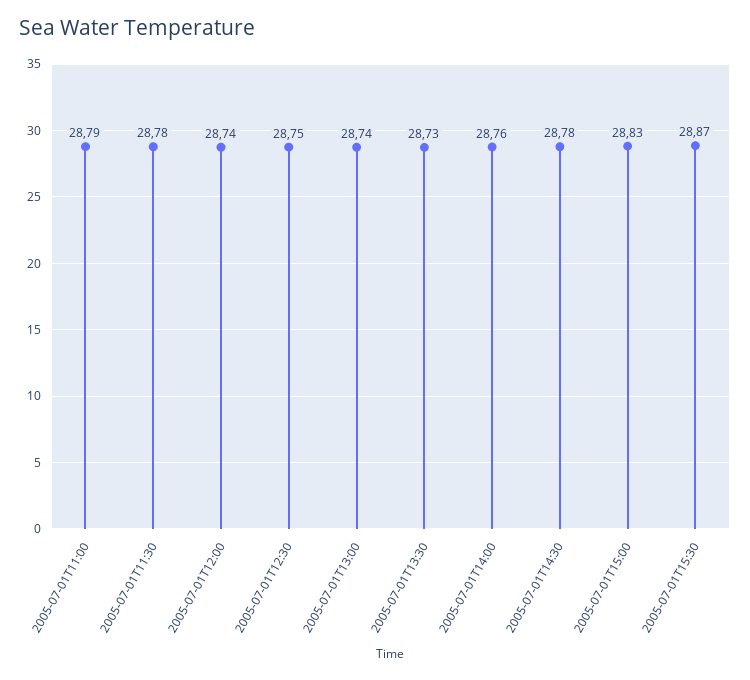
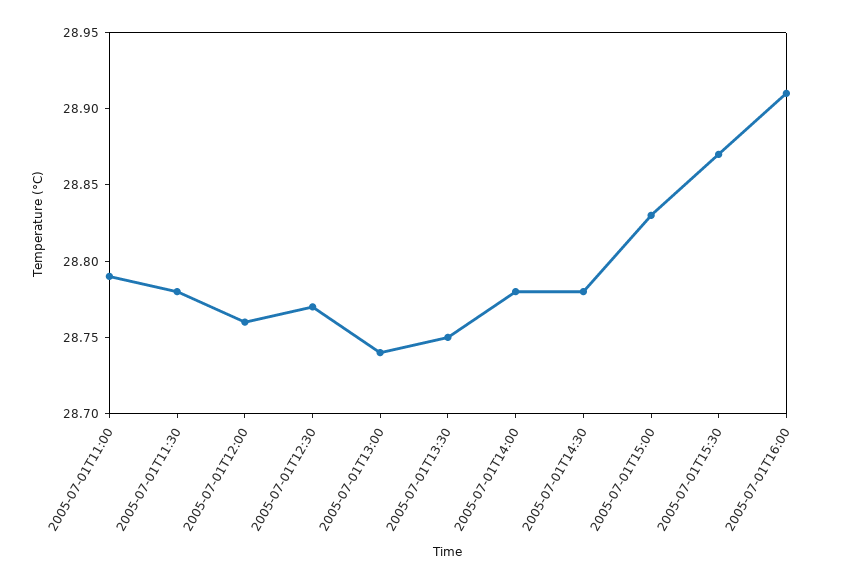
2005-07-01T12:00: 28.74 -> 28.76
2005-07-01T12:30: 28.75 -> 28.77
2005-07-01T13:30: 28.73 -> 28.75
2005-07-01T14:00: 28.76 -> 28.78
2005-07-01T16:00: none -> 28.91

